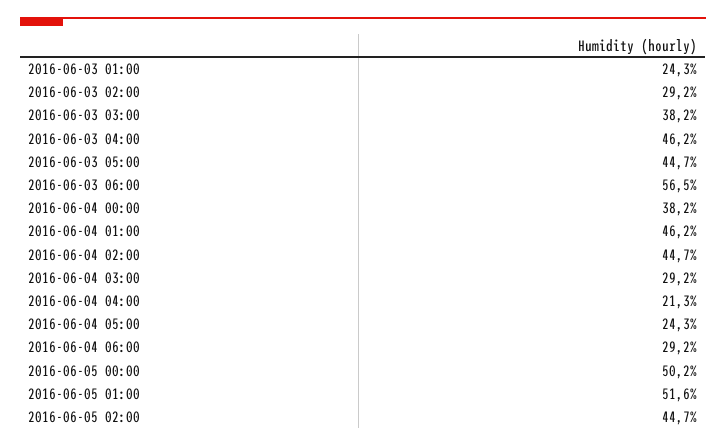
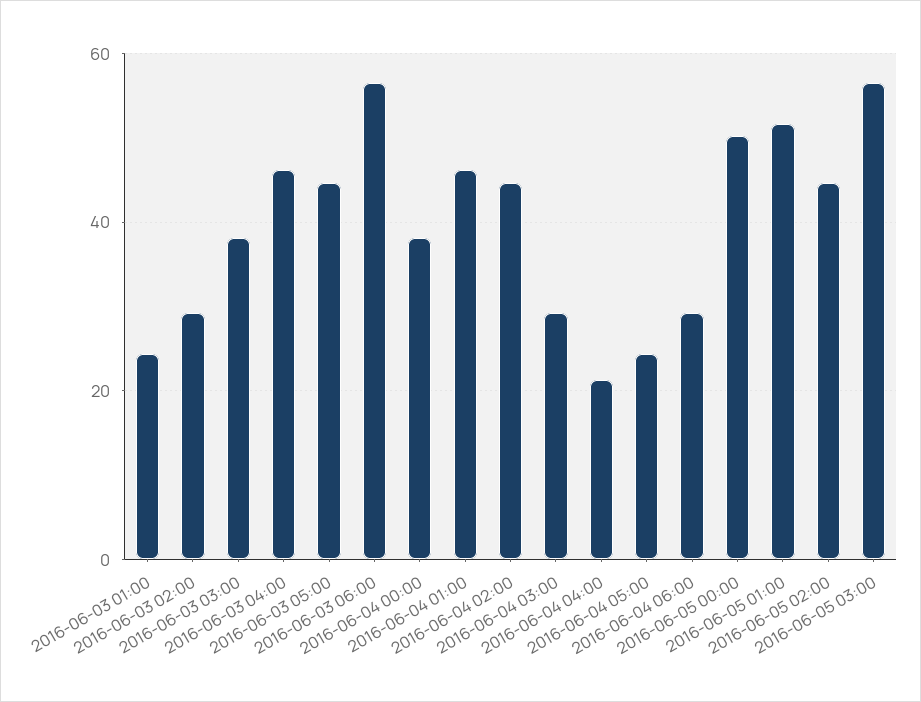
2016-06-05 03:00: none -> 56

